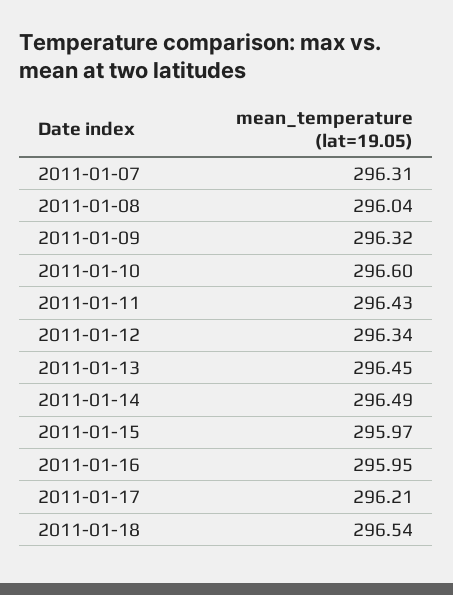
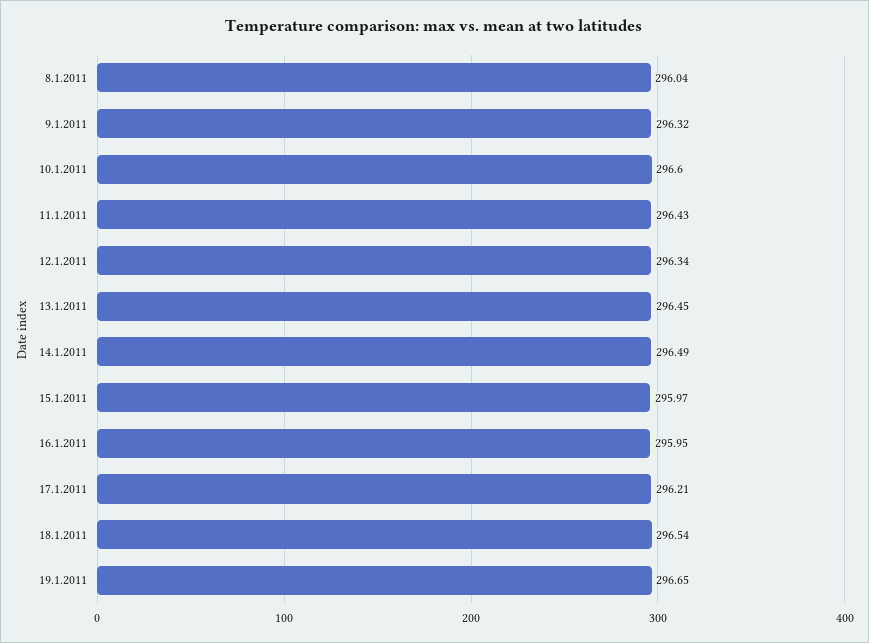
2011-01-07: 296.31 -> none
19.1.2011: none -> 296.65

